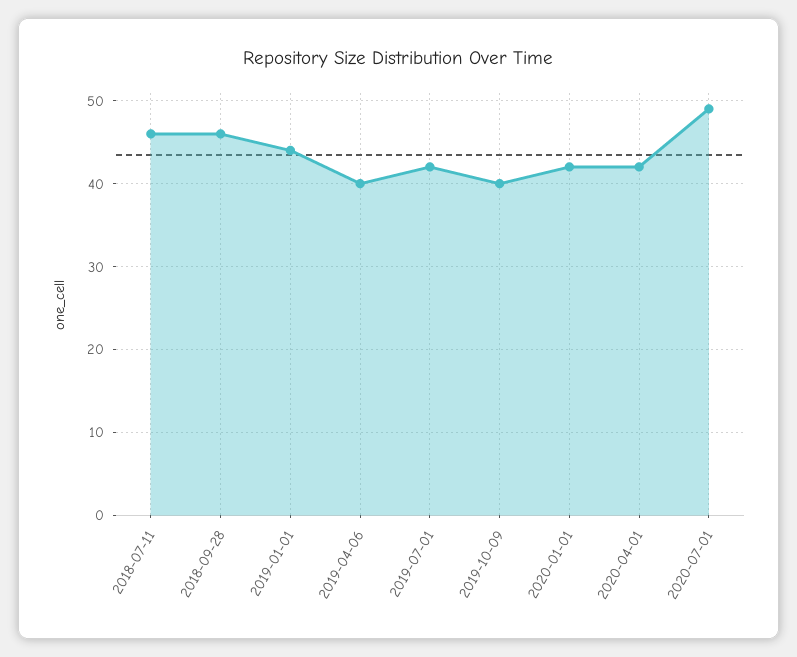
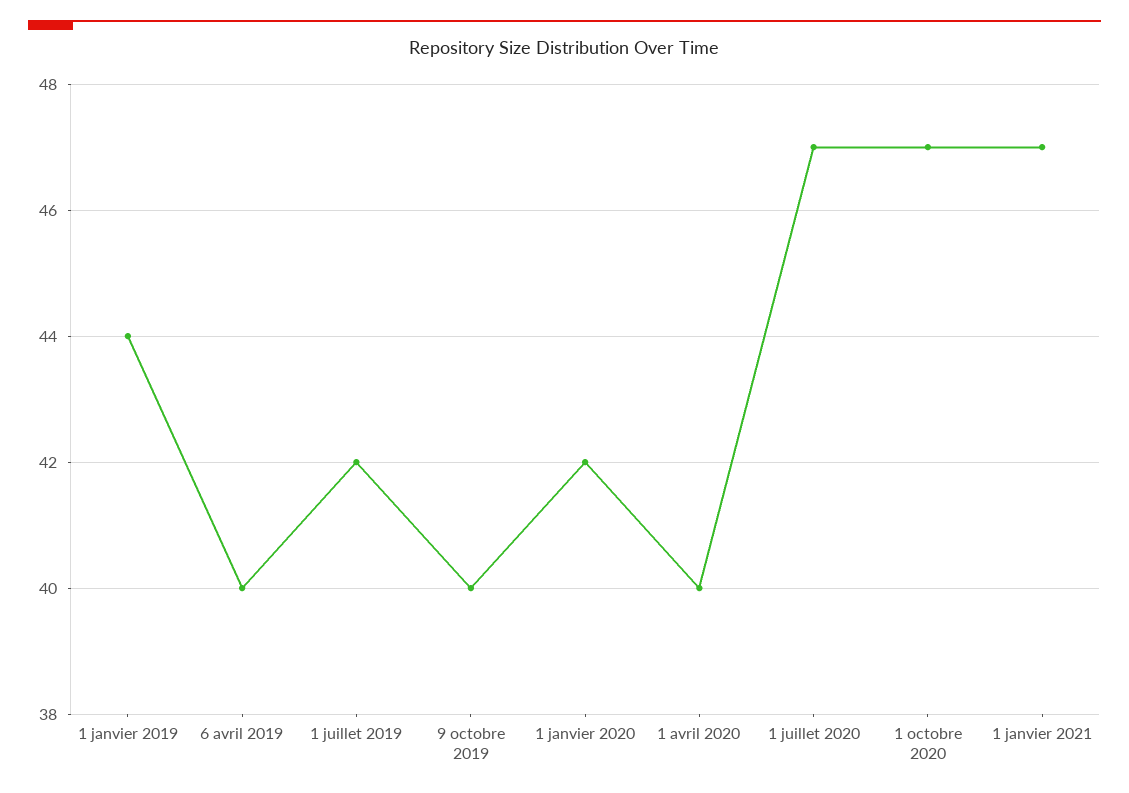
2018-07-11: 46 -> none
2018-09-28: 46 -> none
2020-04-01: 42 -> 40
2020-07-01: 49 -> 47
1 octobre 2020: none -> 47
1 janvier 2021: none -> 47

